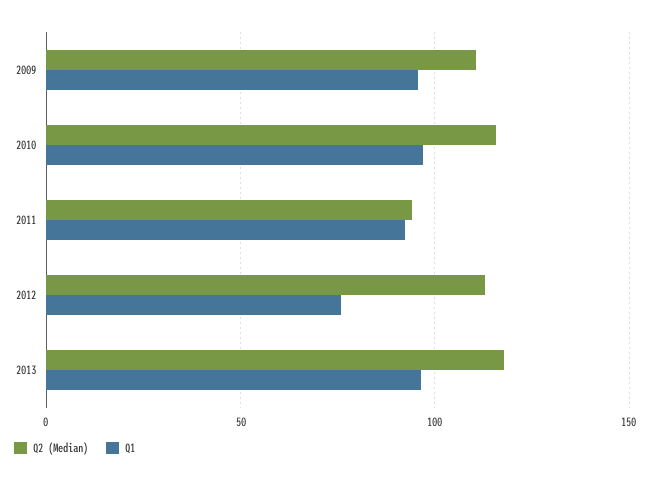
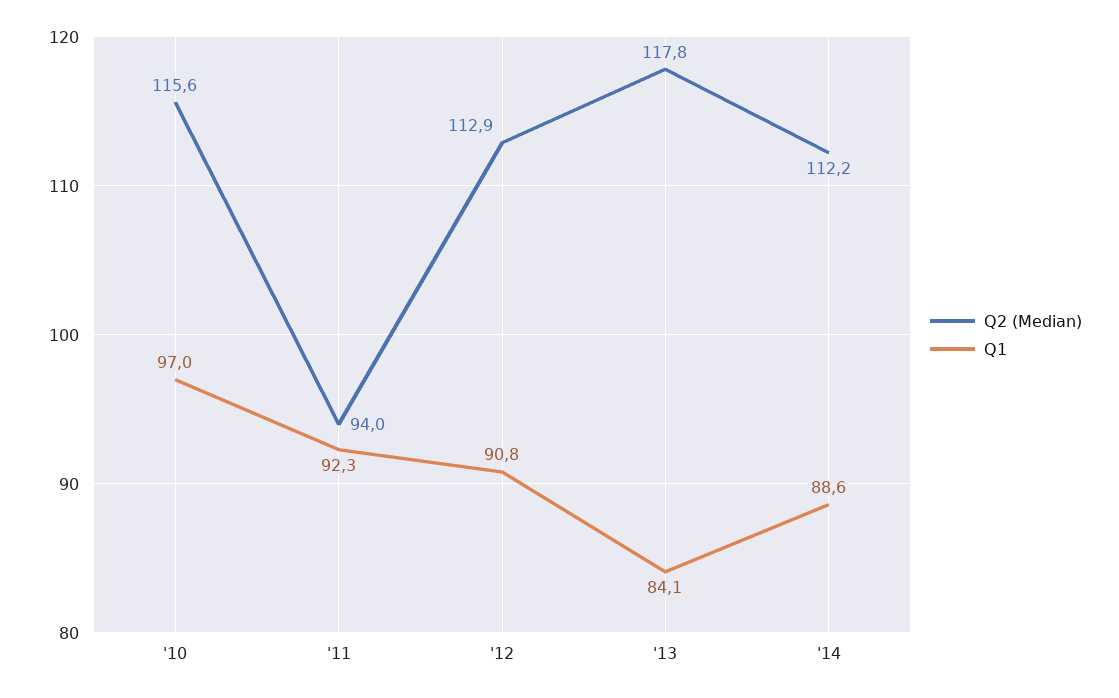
Q2 (Median), 2009: 110 -> none
Q1, 2009: 95 -> none
Q1, 2012: 75 -> 90.8
Q1, 2013: 95 -> 84.1
Q2 (Median), '14: none -> 112.2
Q1, '14: none -> 88.6

